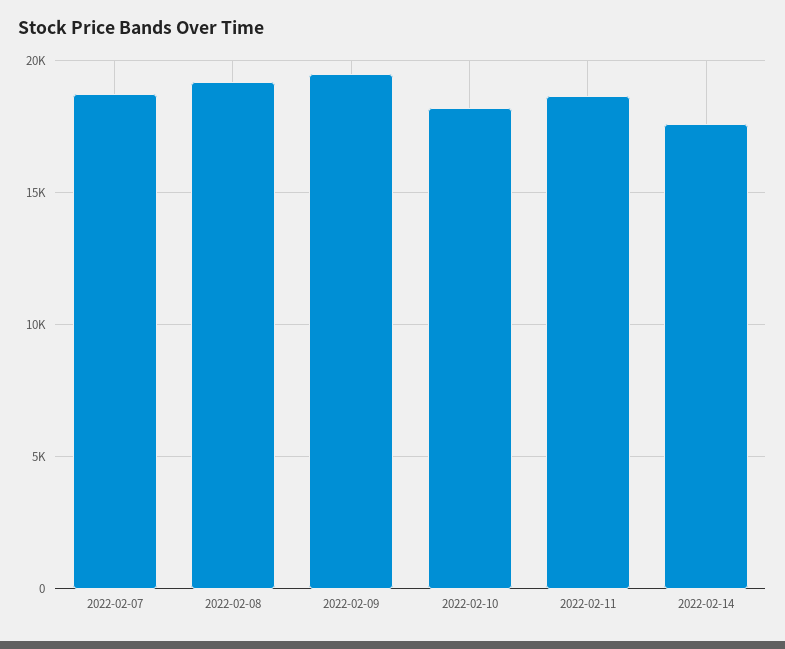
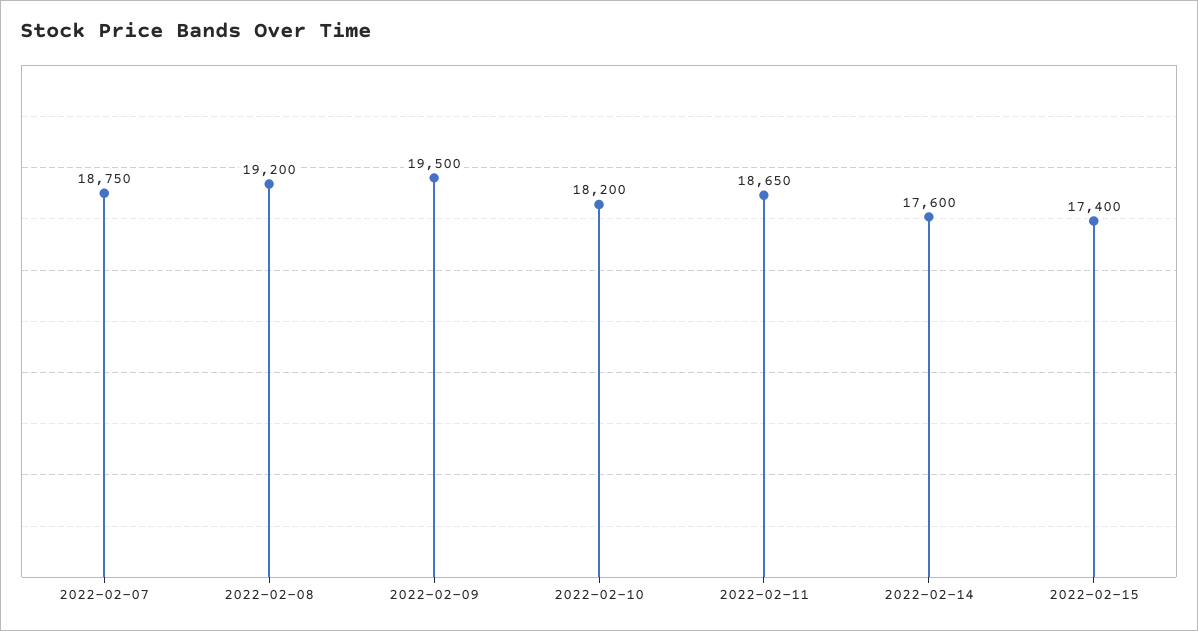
2022-02-15: none -> 17400

